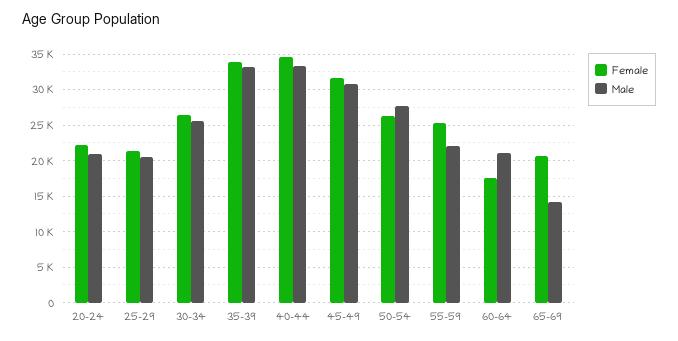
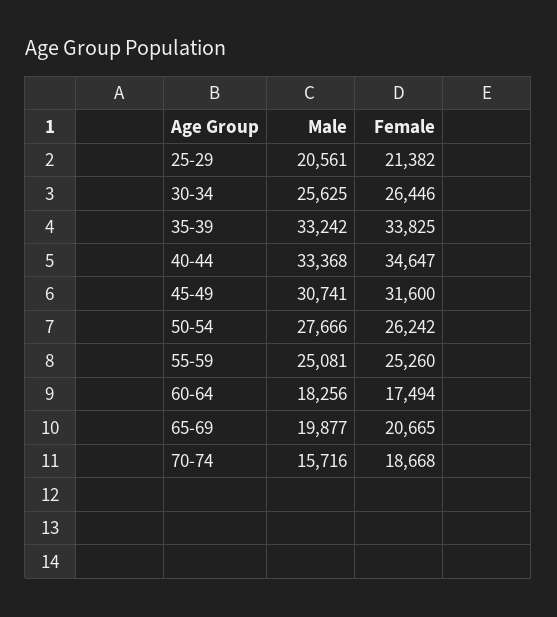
Female, 20-24: 22000 -> none
Male, 20-24: 21000 -> none
Male, 55-59: 22000 -> 25081
Male, 60-64: 21000 -> 18256
Male, 65-69: 14000 -> 19877
Male, 70-74: none -> 15716
Female, 70-74: none -> 18668

